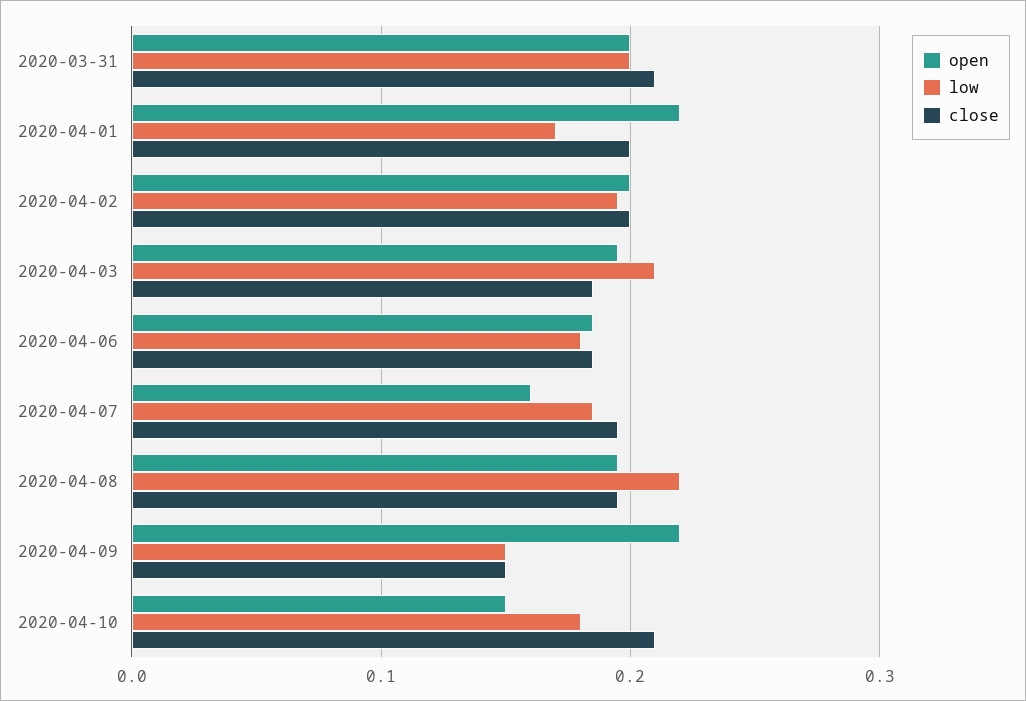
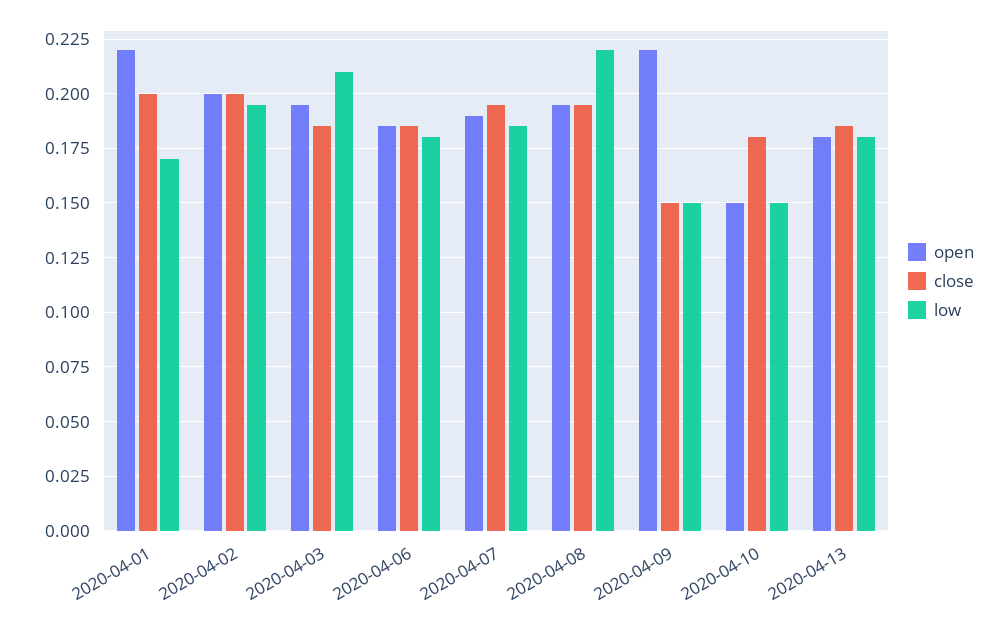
open, 2020-03-31: 0.2 -> none
low, 2020-03-31: 0.2 -> none
close, 2020-03-31: 0.21 -> none
open, 2020-04-07: 0.16 -> 0.19
low, 2020-04-10: 0.18 -> 0.15
close, 2020-04-10: 0.21 -> 0.18
open, 2020-04-13: none -> 0.18
close, 2020-04-13: none -> 0.185
low, 2020-04-13: none -> 0.18

